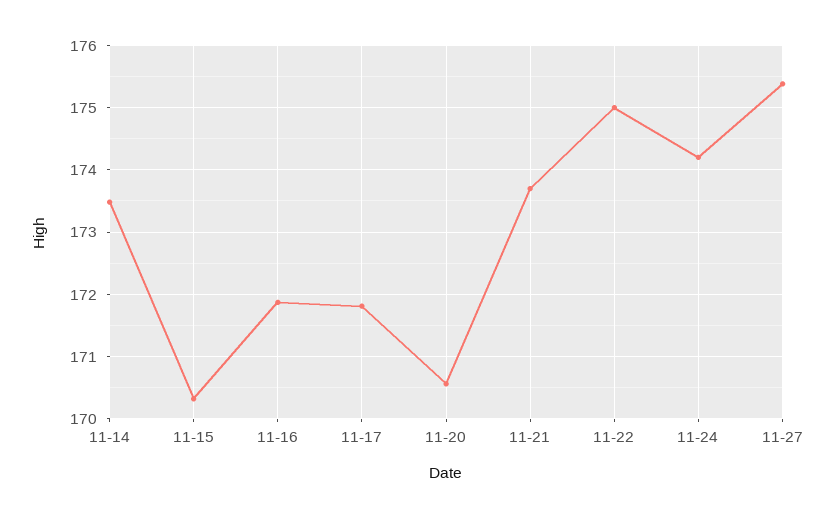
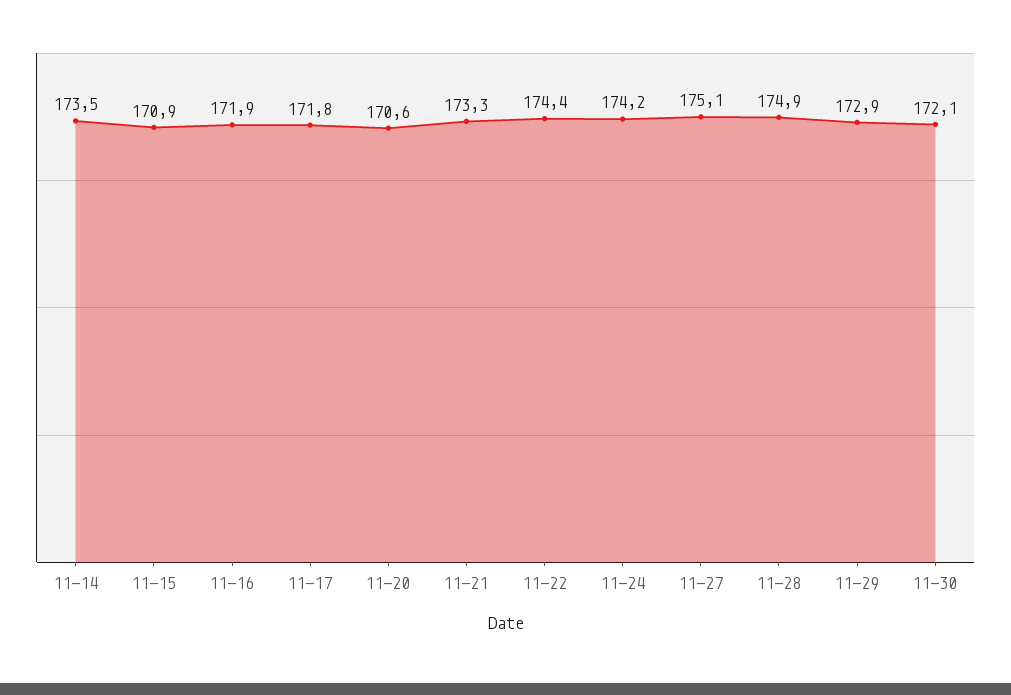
11-15: 170.3 -> 170.9
11-21: 173.7 -> 173.3
11-22: 175 -> 174.4
11-27: 175.4 -> 175.1
11-28: none -> 174.9
11-29: none -> 172.9
11-30: none -> 172.1

